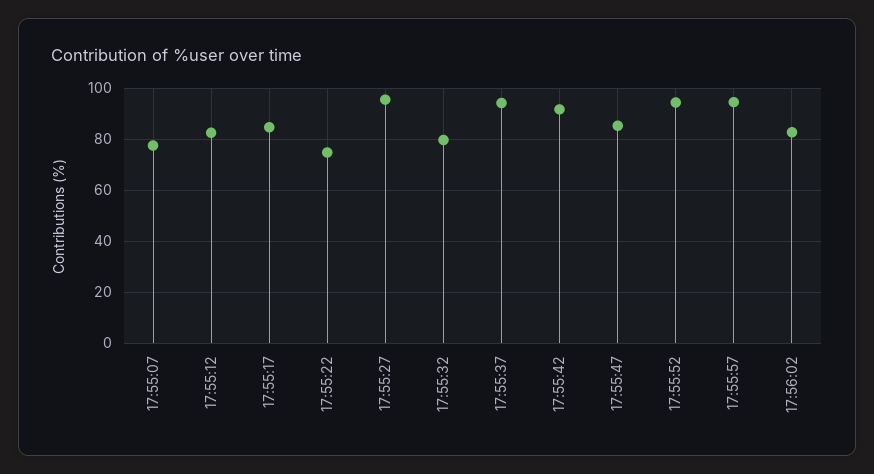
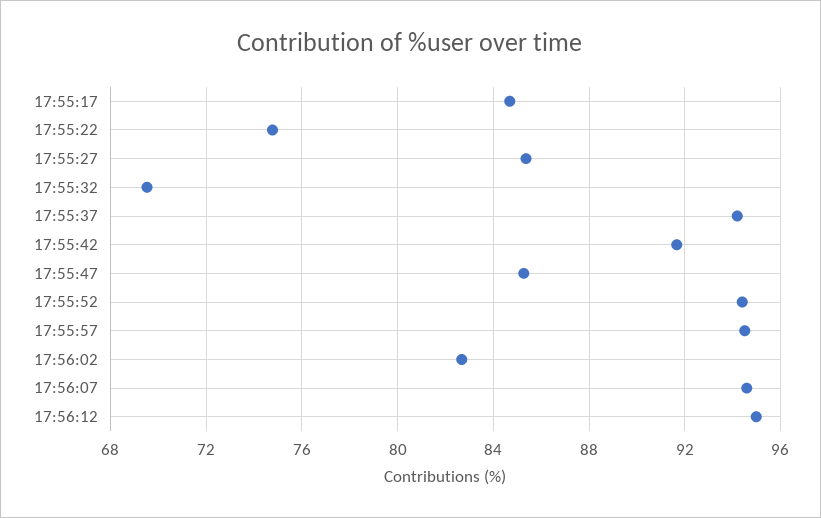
17:55:07: 77.5 -> none
17:55:12: 82.5 -> none
17:55:27: 95 -> 85.5
17:55:32: 80 -> 69.5
17:56:07: none -> 94.5
17:56:12: none -> 95

